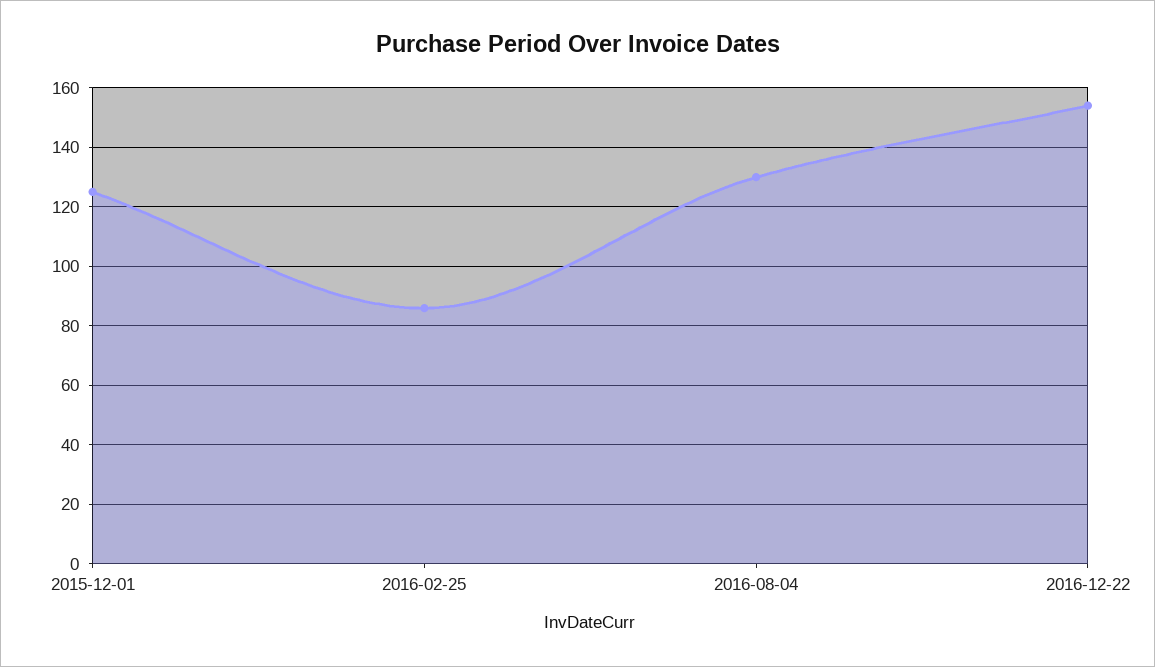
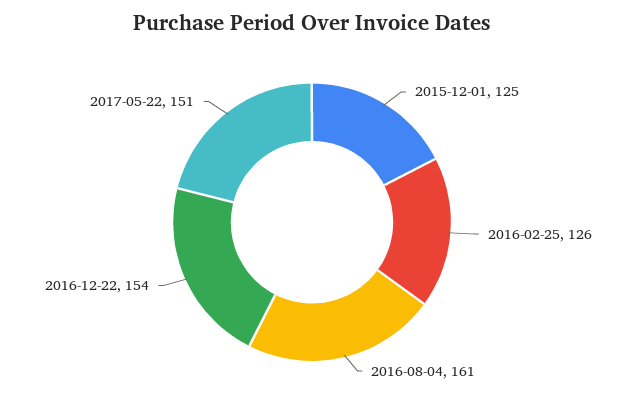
2016-02-25: 85 -> 126
2016-08-04: 130 -> 161
2017-05-22: none -> 151

